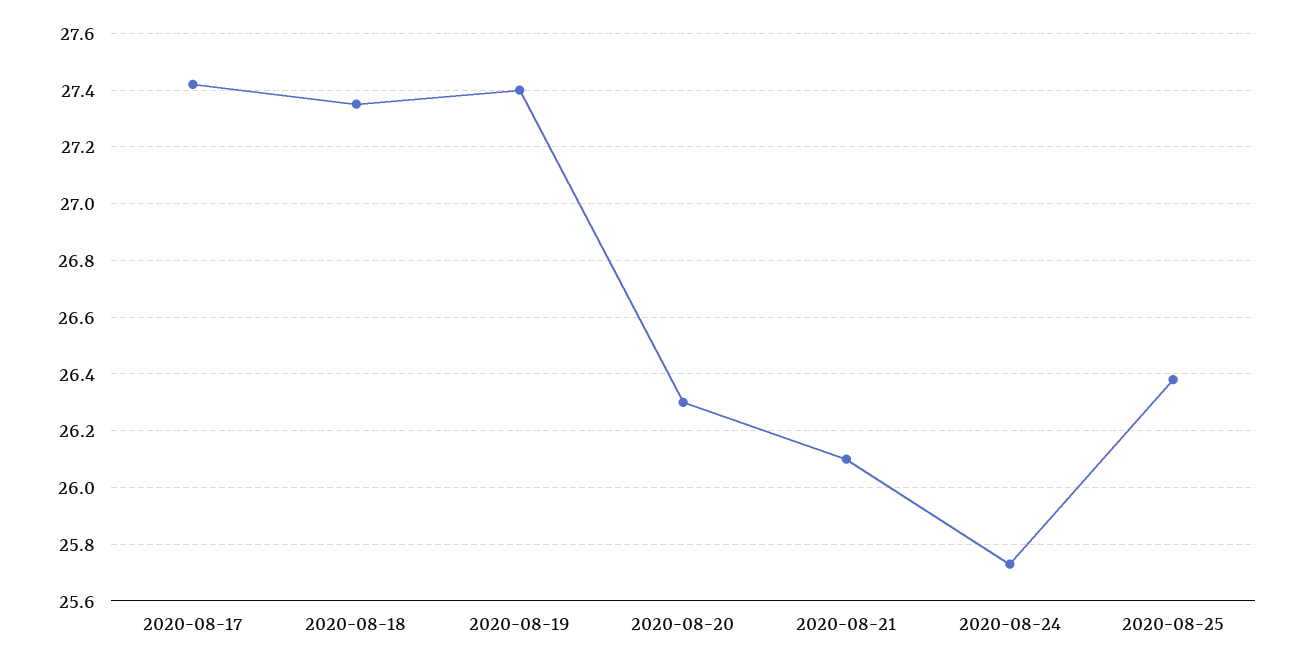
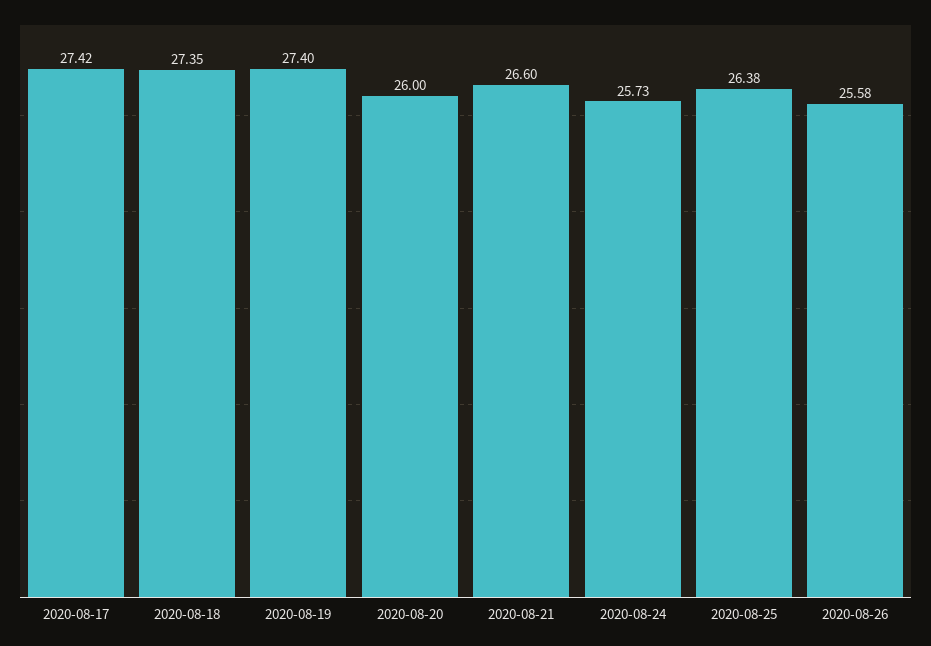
2020-08-20: 26.3 -> 26
2020-08-21: 26.1 -> 26.6
2020-08-26: none -> 25.58

